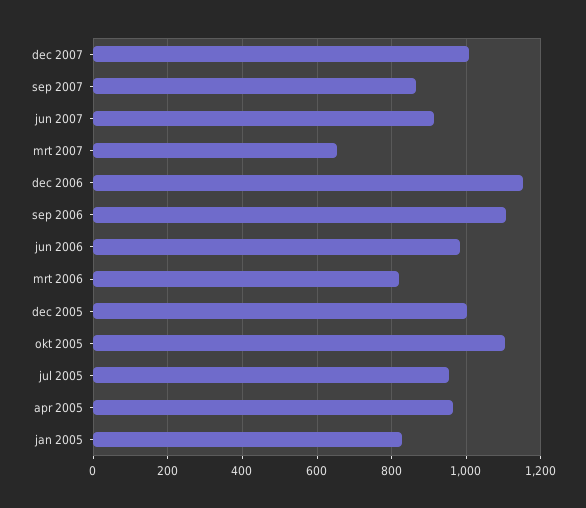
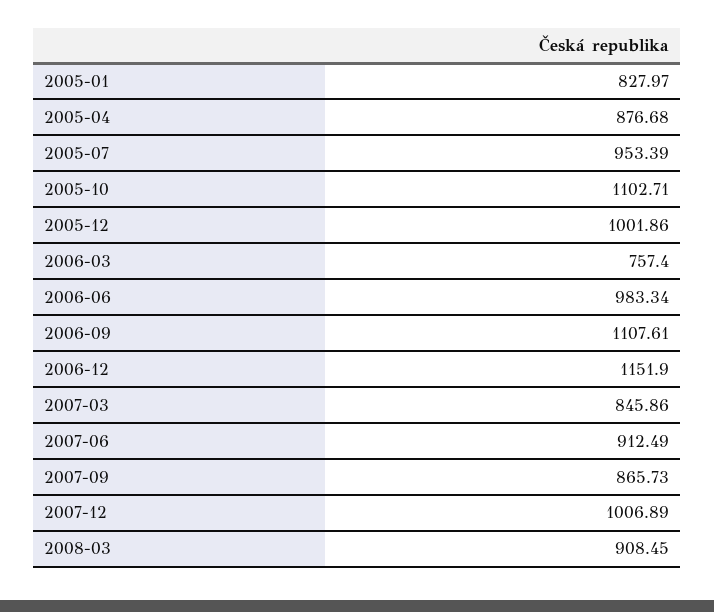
mrt 2007: 660 -> 845.86
mrt 2006: 820 -> 757.4
apr 2005: 960 -> 876.68
2008-03: none -> 908.45

